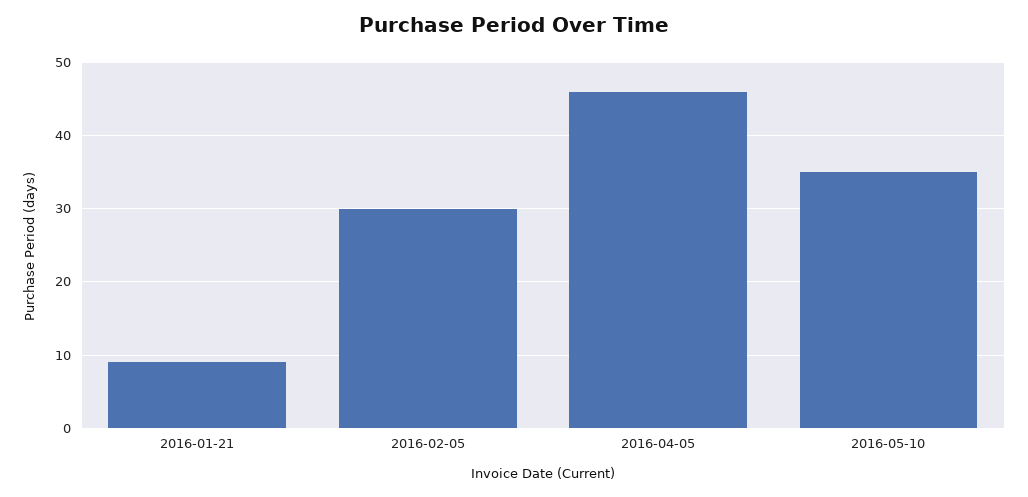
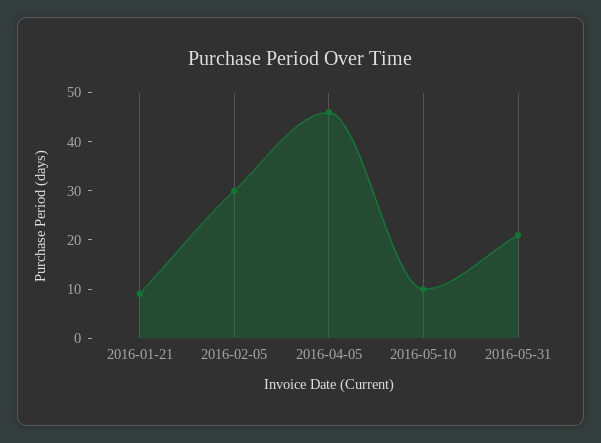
2016-05-10: 35 -> 10
2016-05-31: none -> 20

